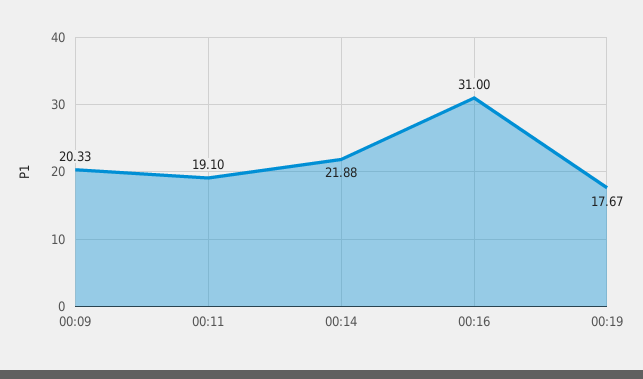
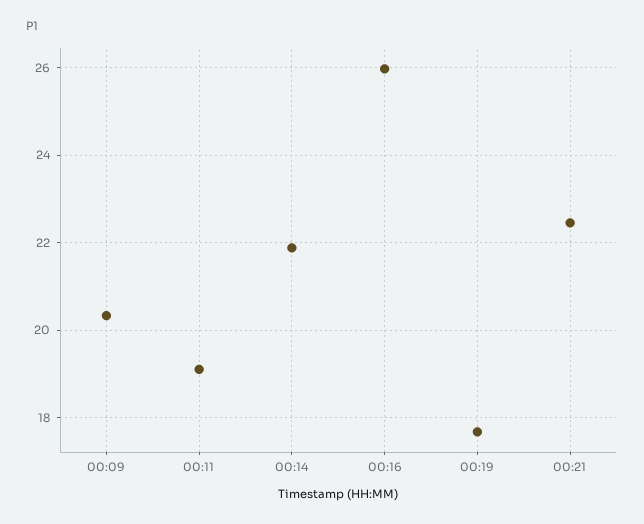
00:16: 31 -> 26
00:21: none -> 22.4

